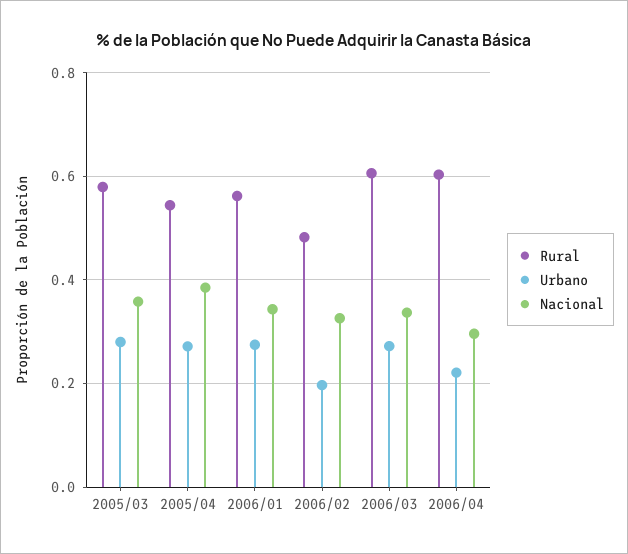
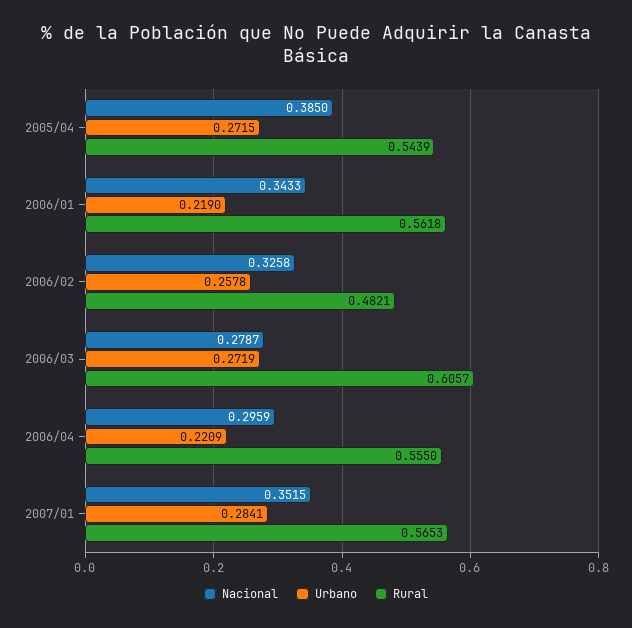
Rural, 2005/03: 0.58 -> none
Urbano, 2005/03: 0.28 -> none
Nacional, 2005/03: 0.36 -> none
Urbano, 2006/01: 0.28 -> 0.219
Urbano, 2006/02: 0.2 -> 0.2578
Nacional, 2006/03: 0.34 -> 0.2787
Rural, 2006/04: 0.6 -> 0.555
Nacional, 2007/01: none -> 0.3515
Urbano, 2007/01: none -> 0.2841
Rural, 2007/01: none -> 0.5653

